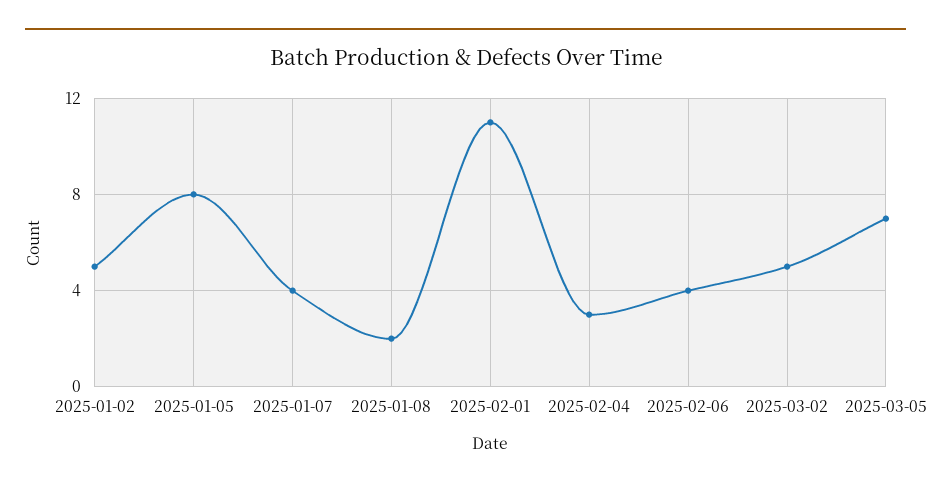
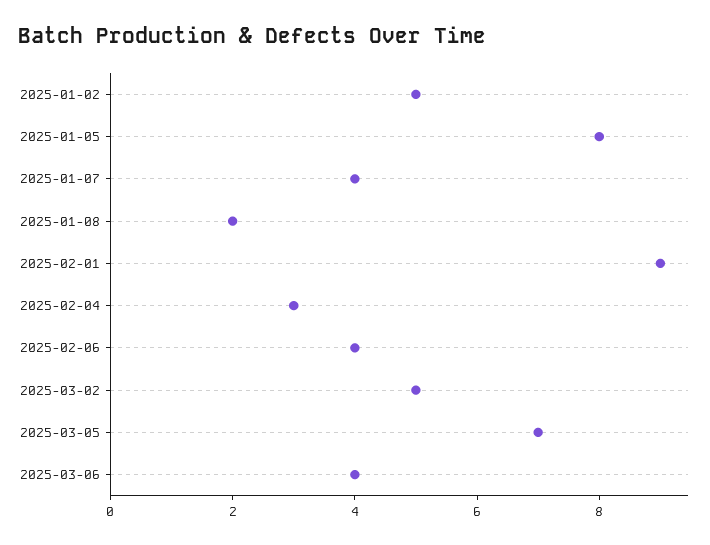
2025-02-01: 11 -> 9
2025-03-06: none -> 4

